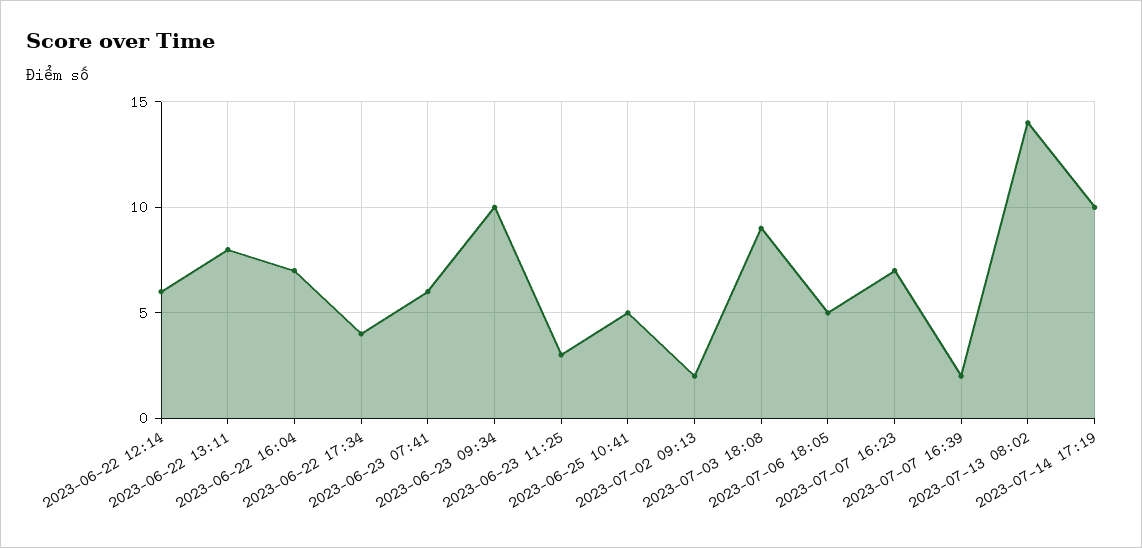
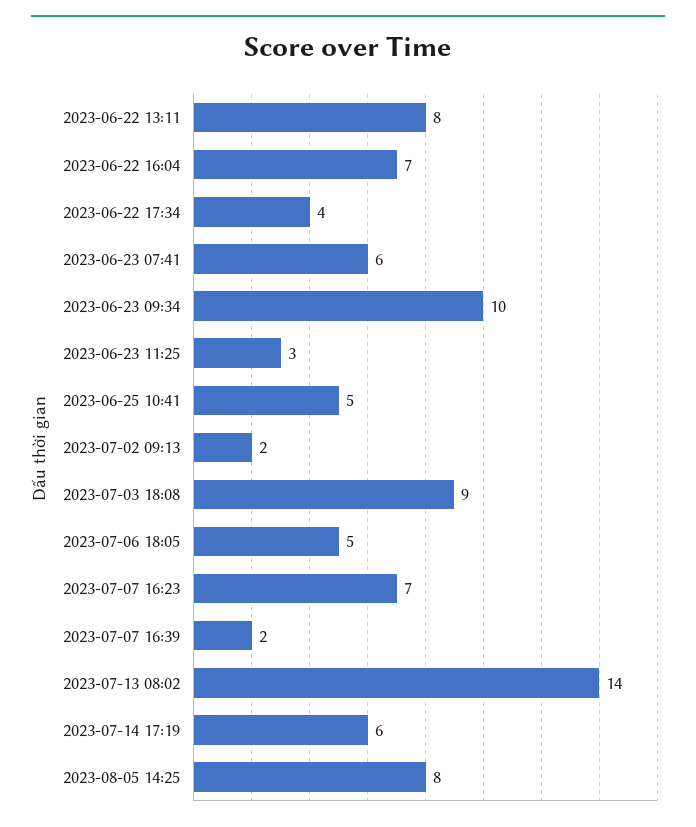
2023-06-22 12:14: 6 -> none
2023-07-14 17:19: 10 -> 6
2023-08-05 14:25: none -> 8

